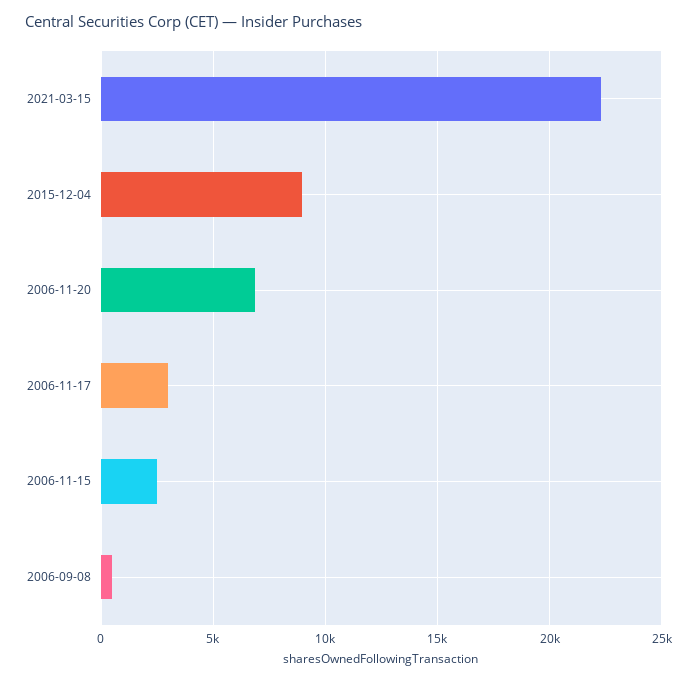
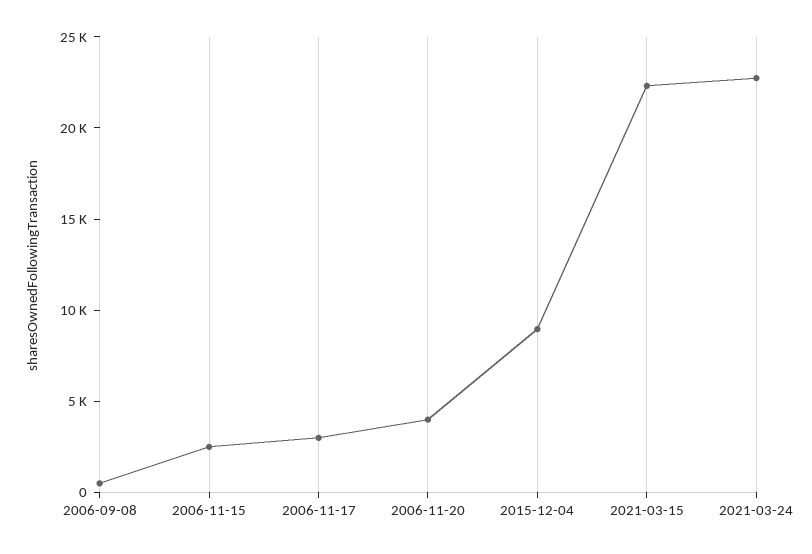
2006-11-20: 7000 -> 4000
2021-03-24: none -> 23000

